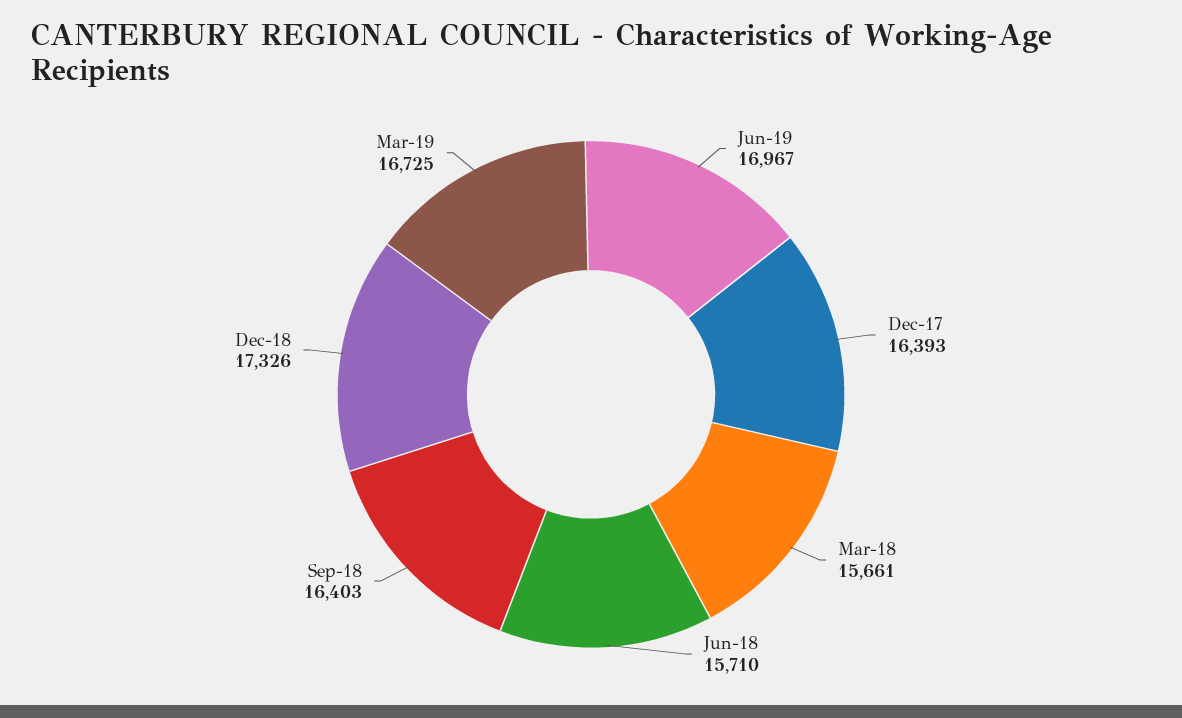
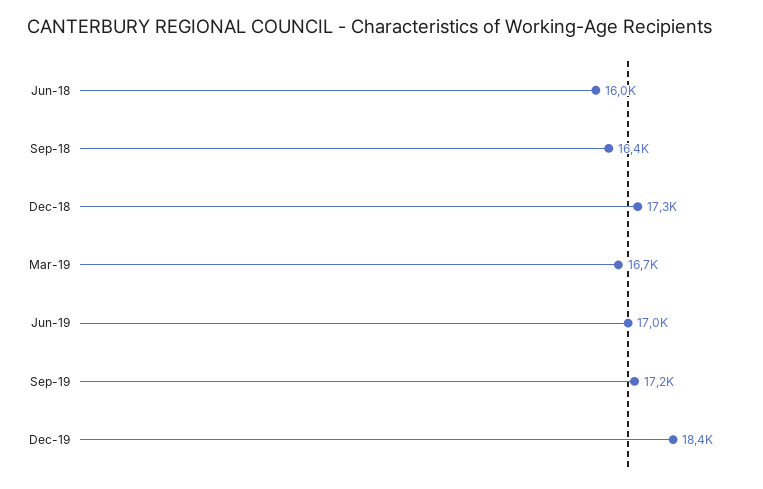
Dec-17: 16393 -> none
Mar-18: 15661 -> none
Jun-18: 15710 -> 16000
Sep-19: none -> 17200
Dec-19: none -> 18400

